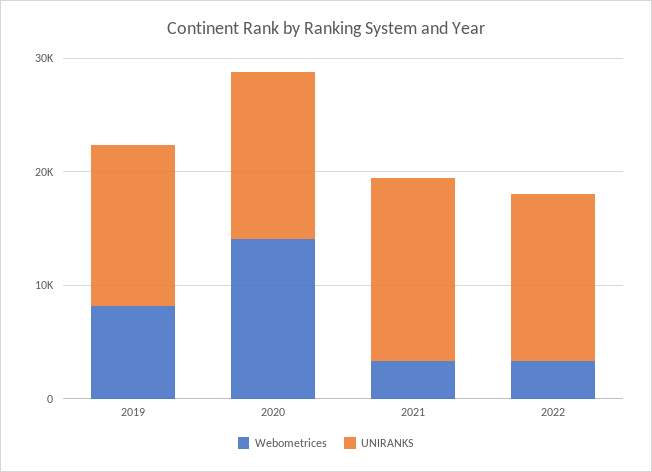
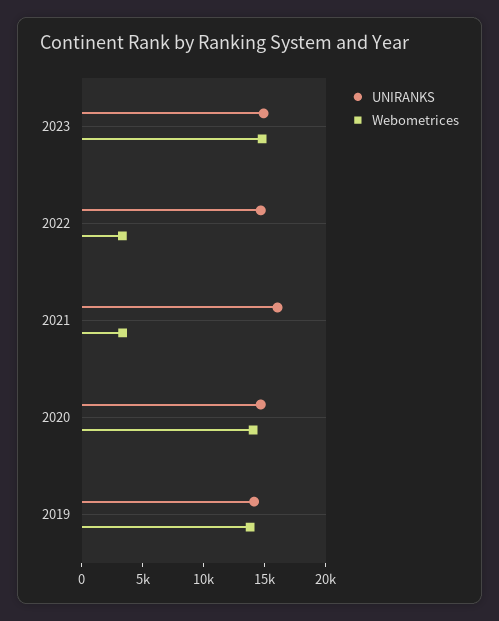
Webometrices, 2019: 8000 -> 14000
UNIRANKS, 2023: none -> 15000
Webometrices, 2023: none -> 15000

